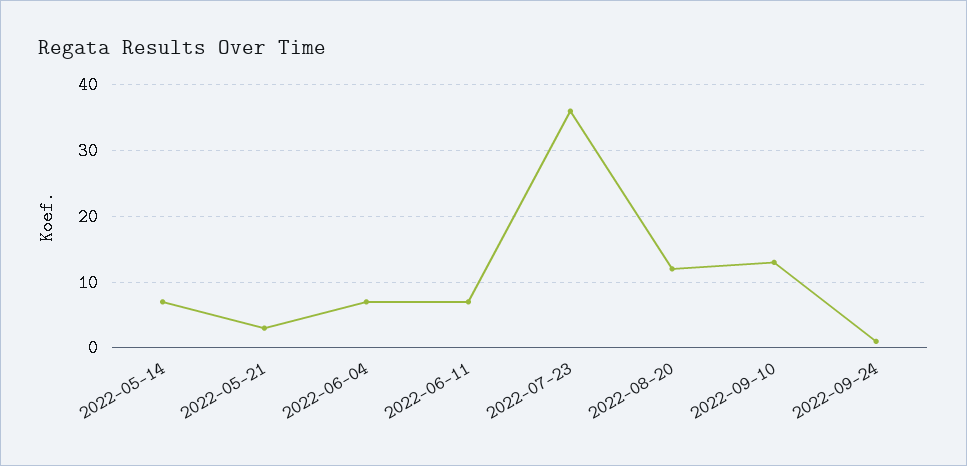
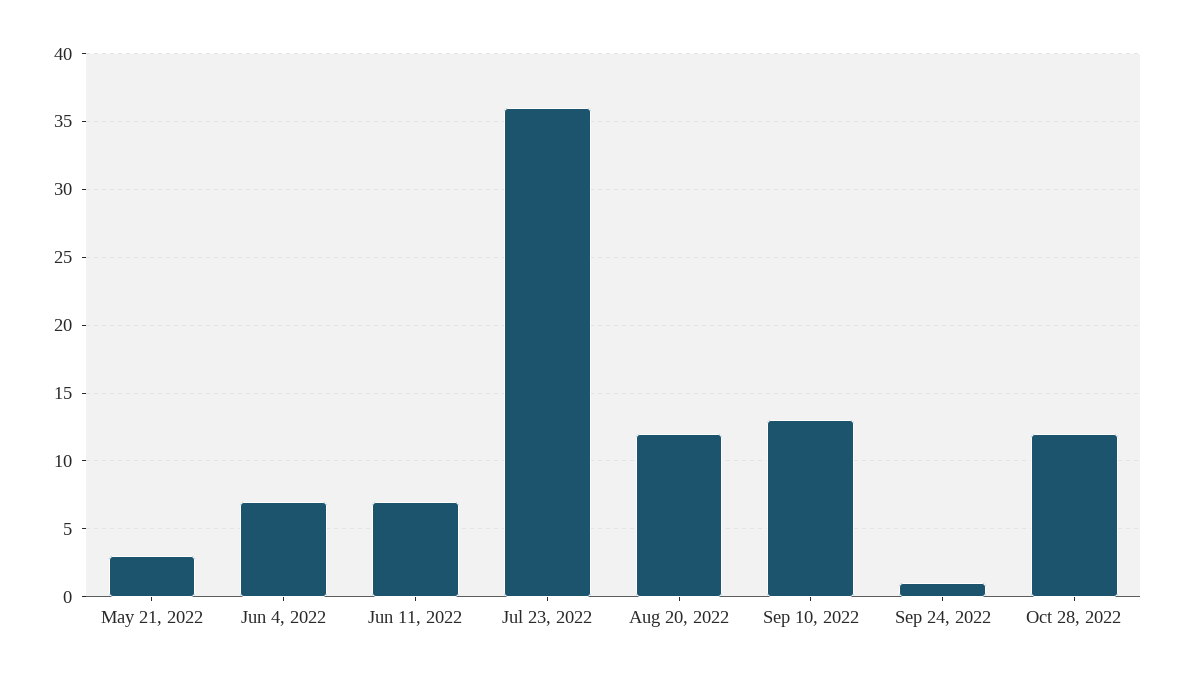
2022-05-14: 7 -> none
Oct 28, 2022: none -> 12

